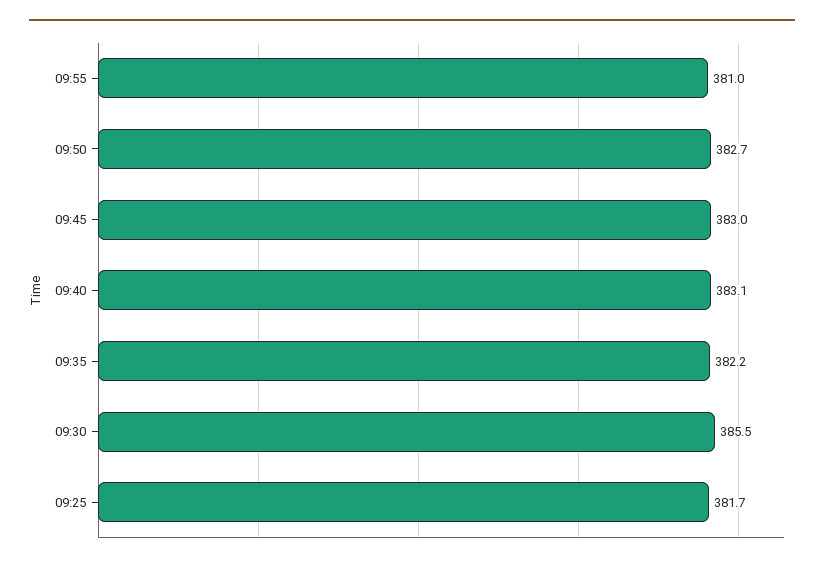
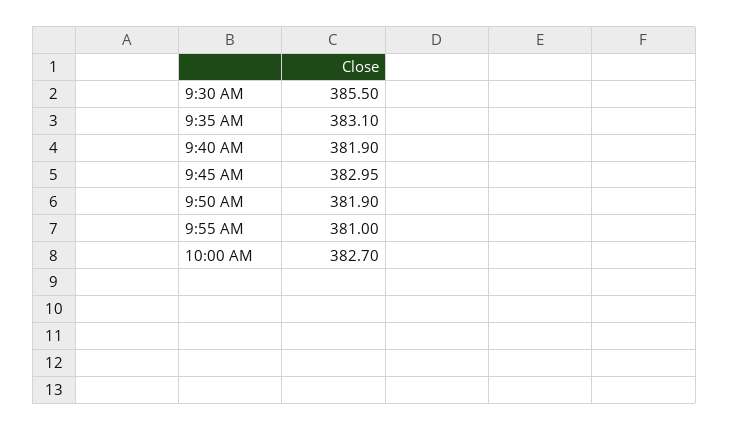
09:50: 382.7 -> 381.9
09:40: 383.1 -> 381.9
09:35: 382.2 -> 383.1
09:25: 381.7 -> none
10:00 AM: none -> 382.7

